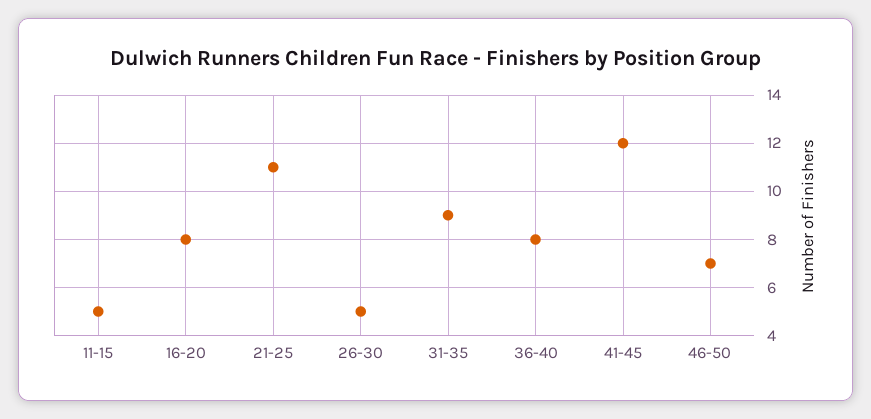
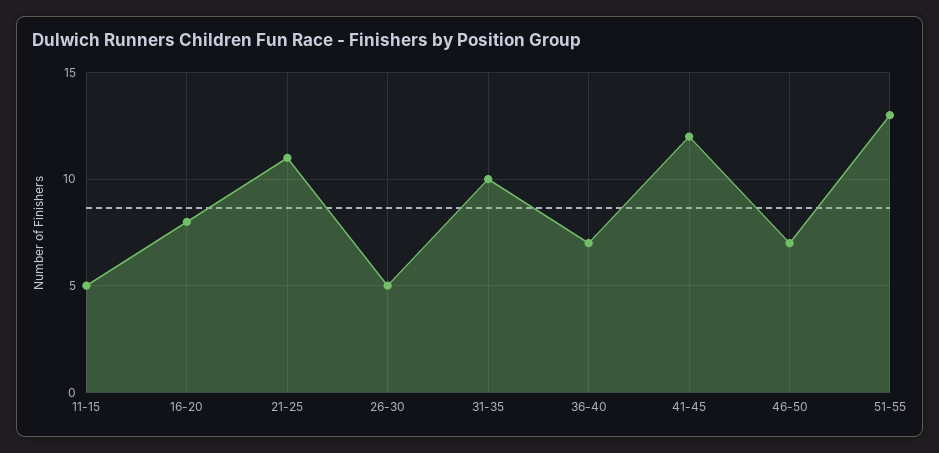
31-35: 9 -> 10
36-40: 8 -> 7
51-55: none -> 13

